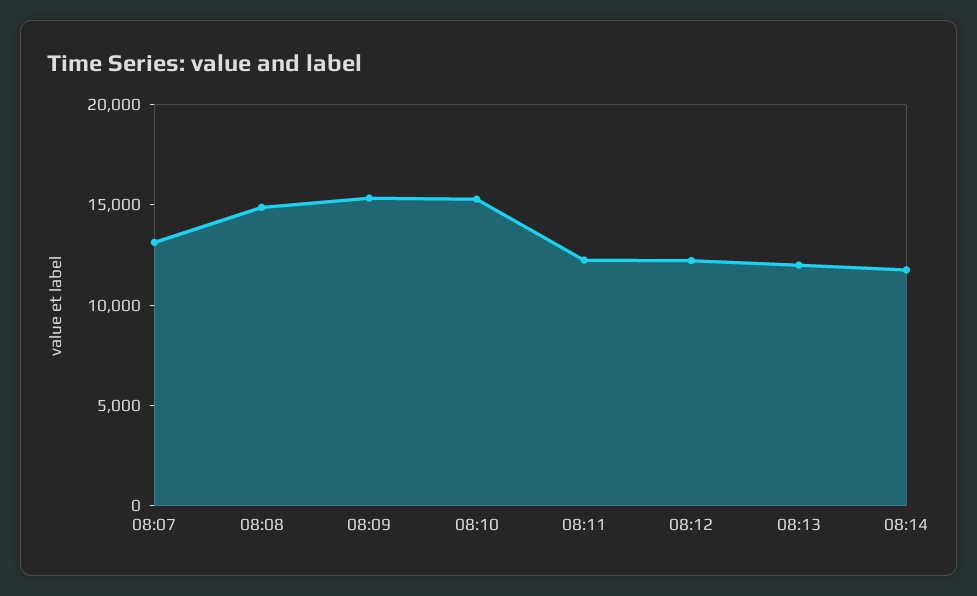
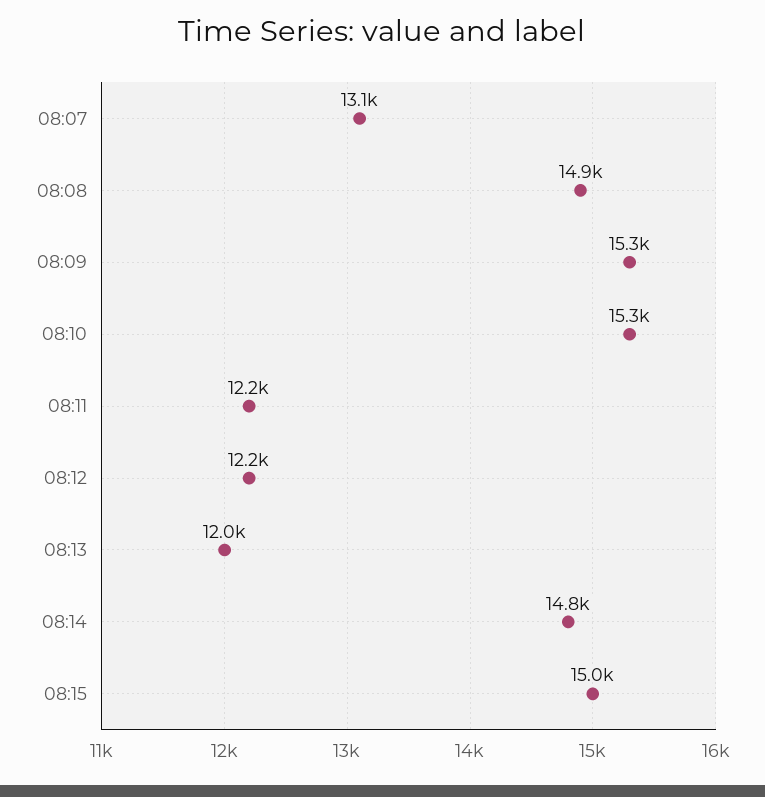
08:14: 12000 -> 14800
08:15: none -> 15000

